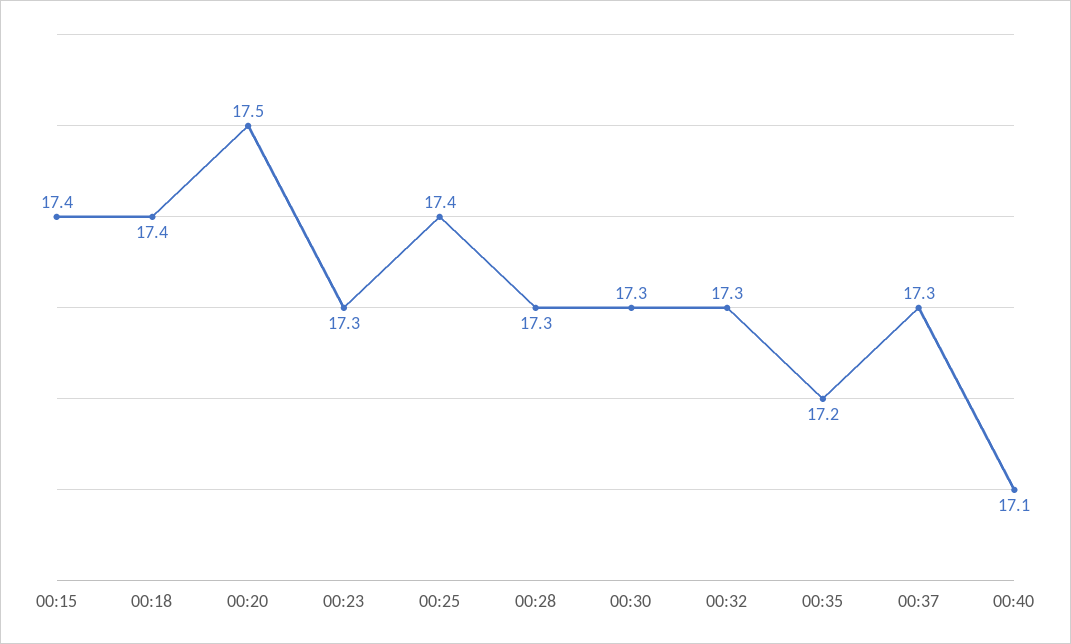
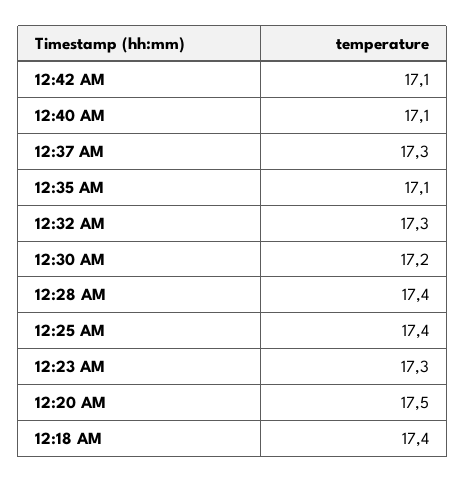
00:15: 17.4 -> none
00:28: 17.3 -> 17.4
00:30: 17.3 -> 17.2
00:35: 17.2 -> 17.1
12:42 AM: none -> 17.1

